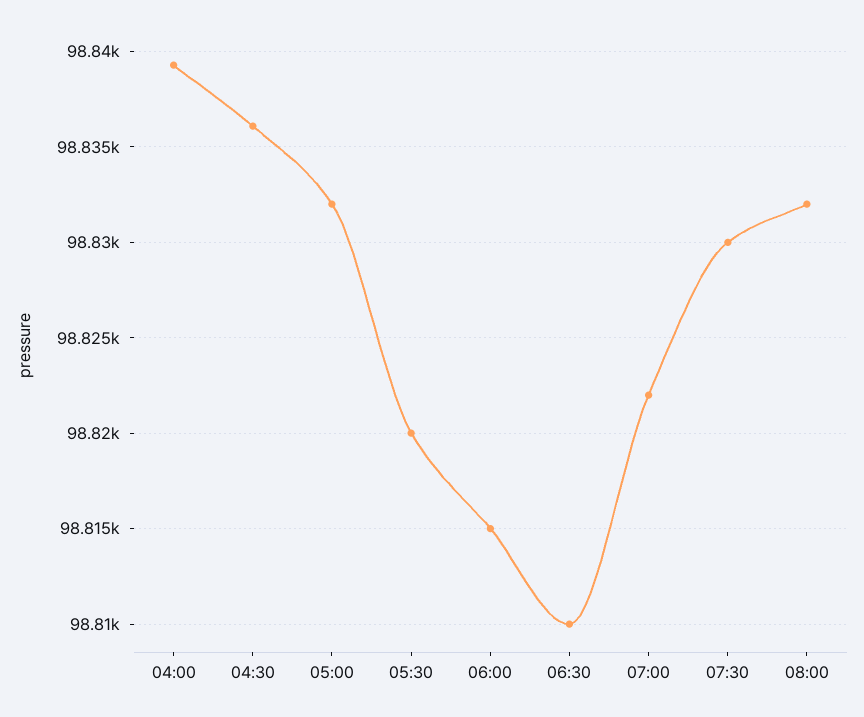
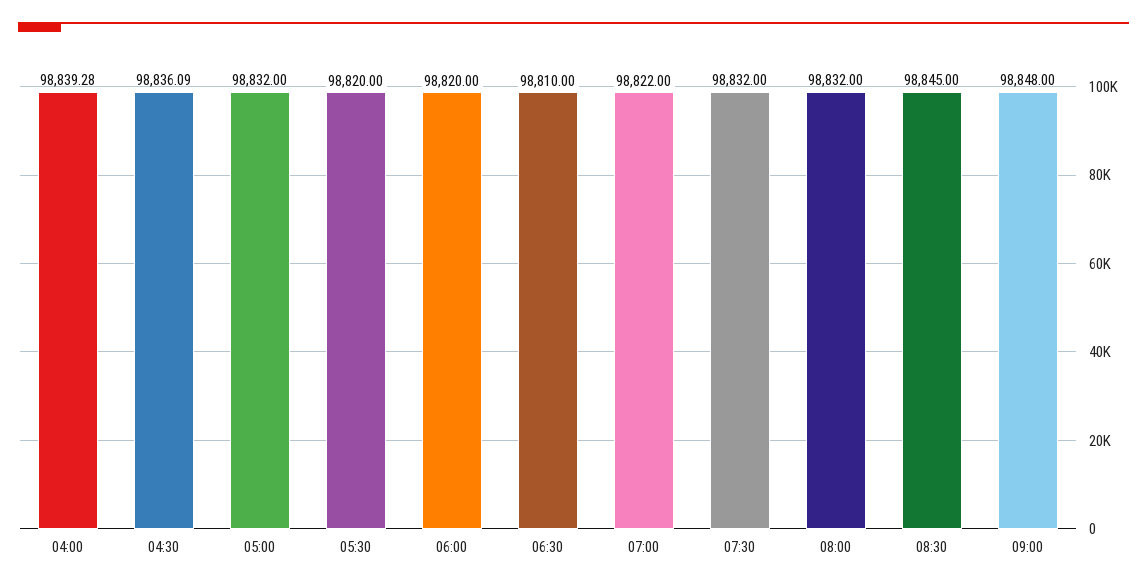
06:00: 98815 -> 98820
07:30: 98830 -> 98832
08:30: none -> 98845
09:00: none -> 98848

